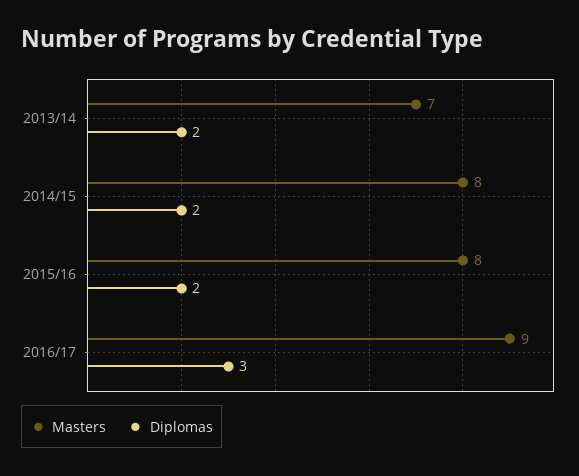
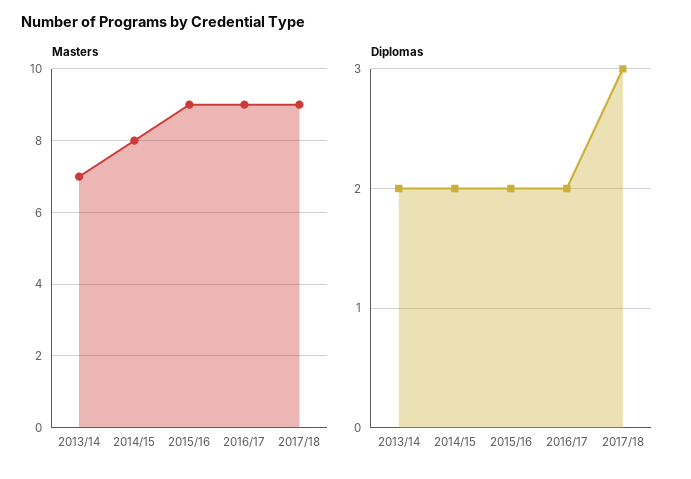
Masters, 2015/16: 8 -> 9
Diplomas, 2016/17: 3 -> 2
Masters, 2017/18: none -> 9
Diplomas, 2017/18: none -> 3

